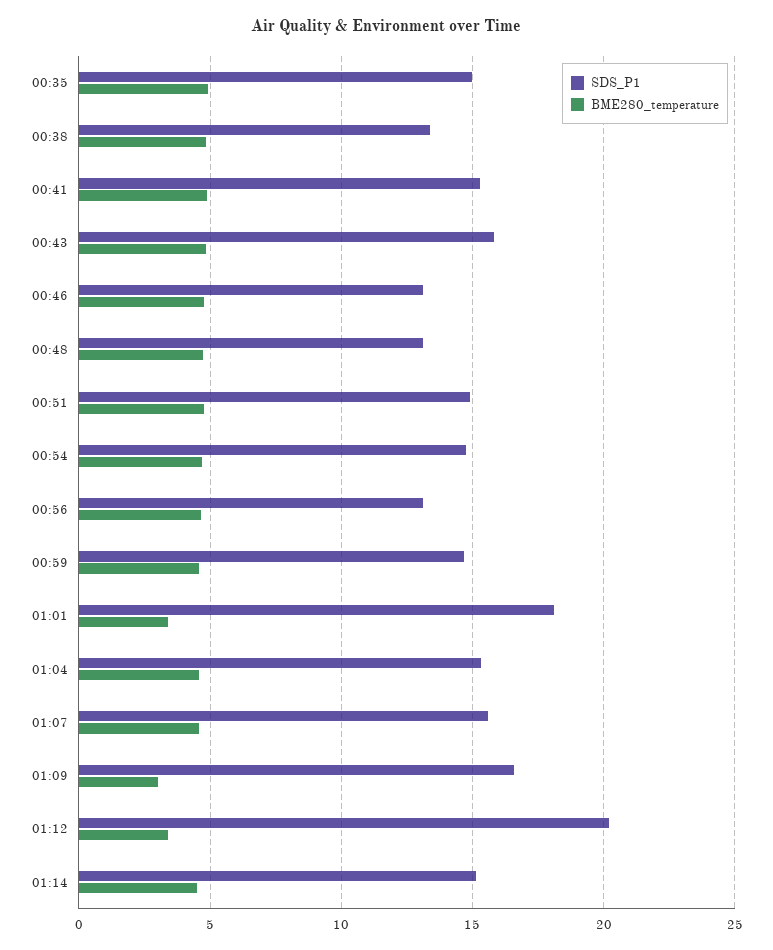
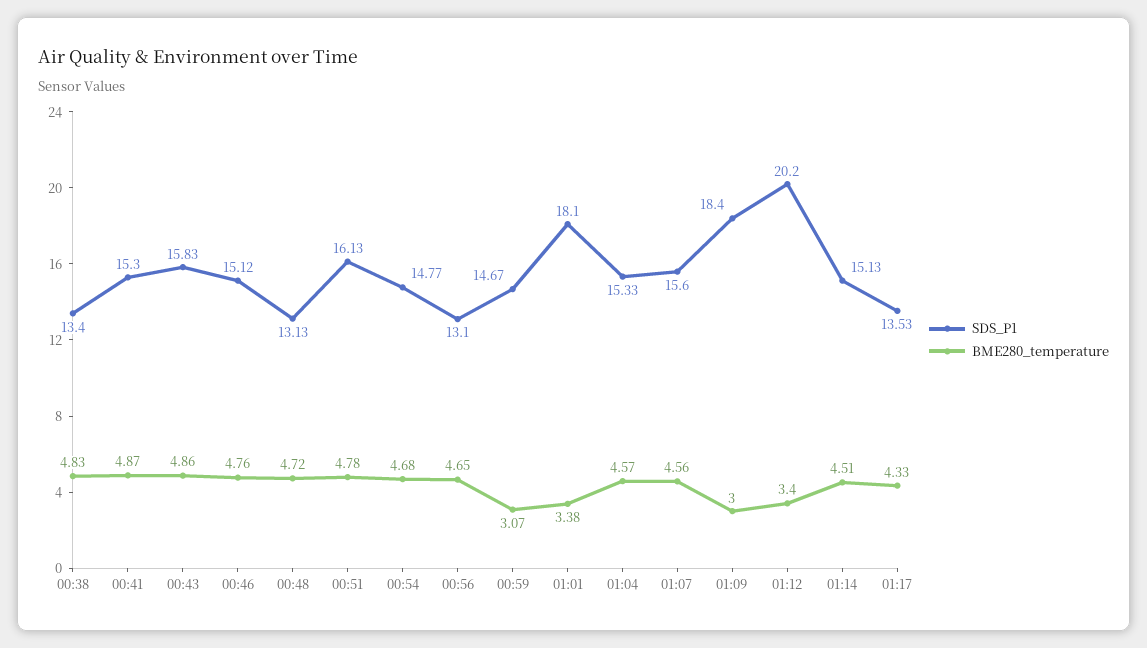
SDS_P1, 00:35: 15 -> none
BME280_temperature, 00:35: 5 -> none
SDS_P1, 00:46: 13 -> 15.12
SDS_P1, 00:51: 15 -> 16.13
BME280_temperature, 00:59: 4.5 -> 3.07
SDS_P1, 01:09: 16.5 -> 18.4
SDS_P1, 01:17: none -> 13.53
BME280_temperature, 01:17: none -> 4.33

